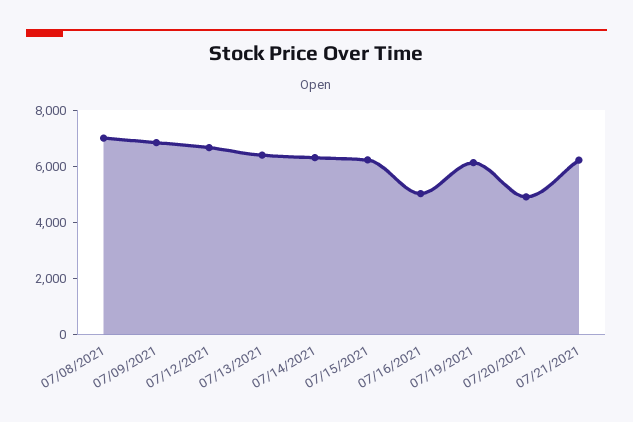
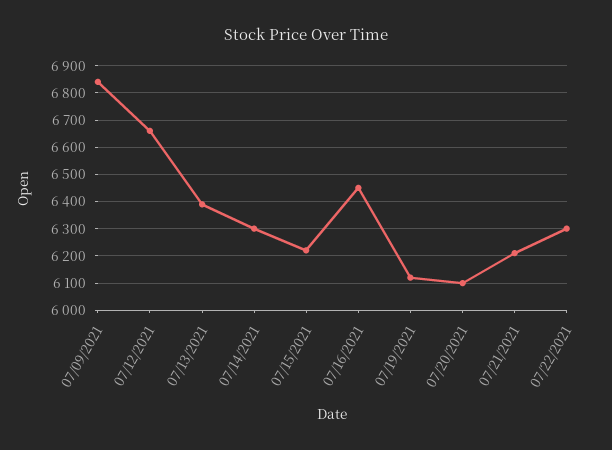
07/08/2021: 7000 -> none
07/16/2021: 5000 -> 6450
07/20/2021: 5000 -> 6100
07/22/2021: none -> 6300

